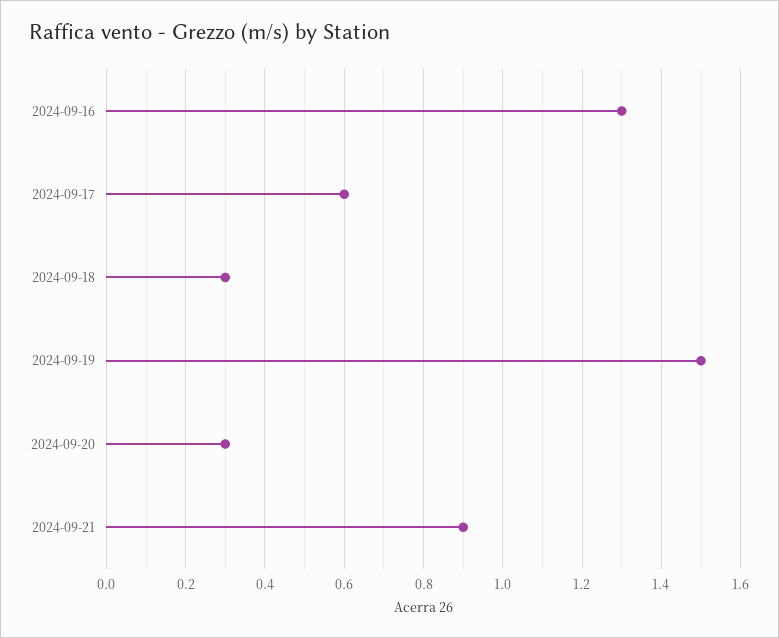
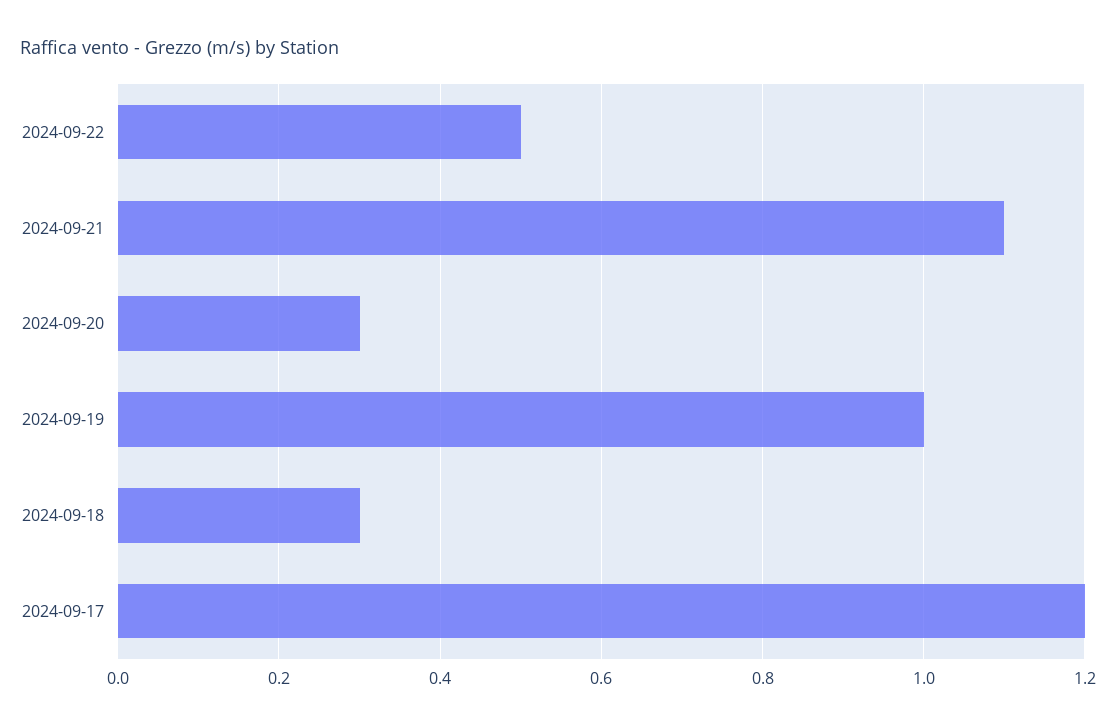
2024-09-16: 1.3 -> none
2024-09-17: 0.6 -> 1.2
2024-09-19: 1.5 -> 1
2024-09-21: 0.9 -> 1.1
2024-09-22: none -> 0.5

